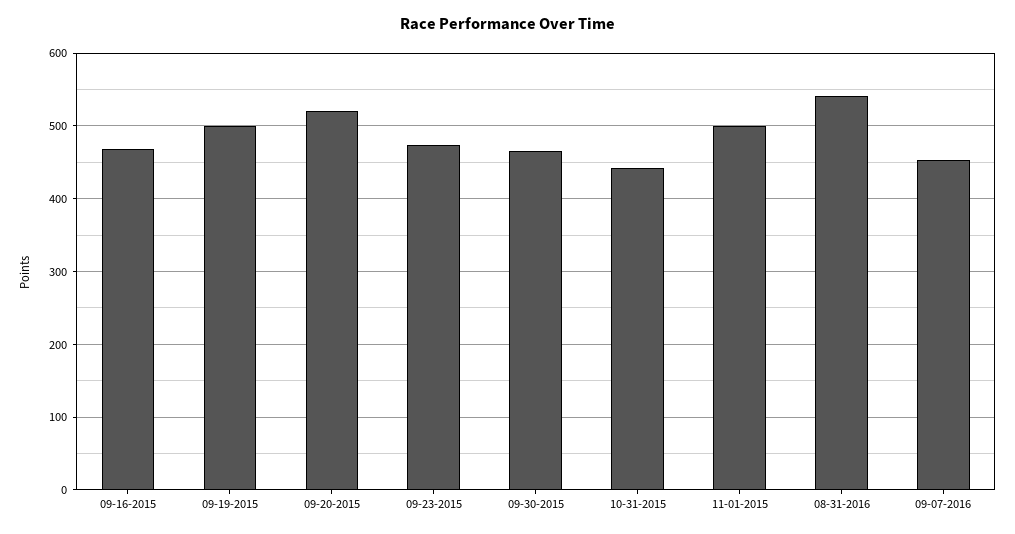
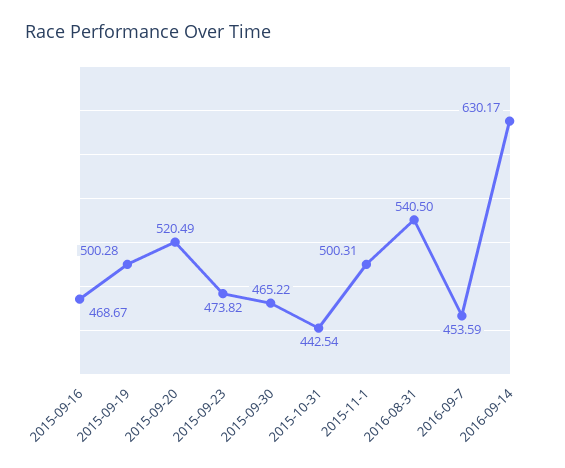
2016-09-14: none -> 630.17

